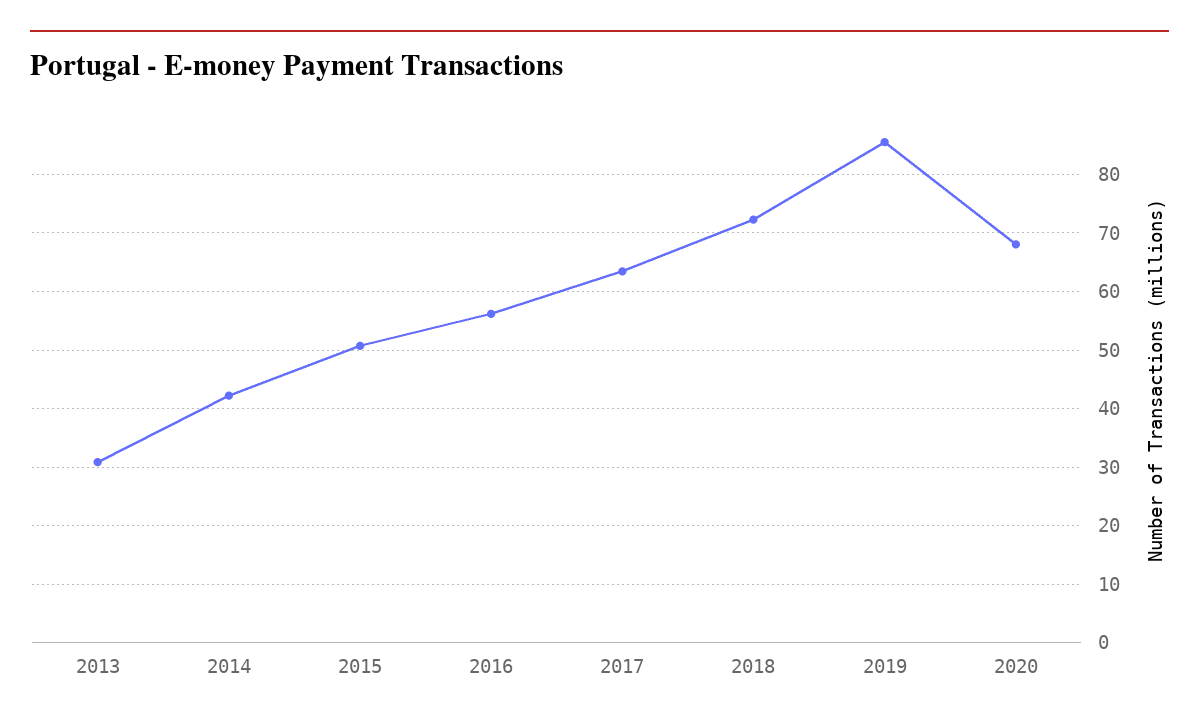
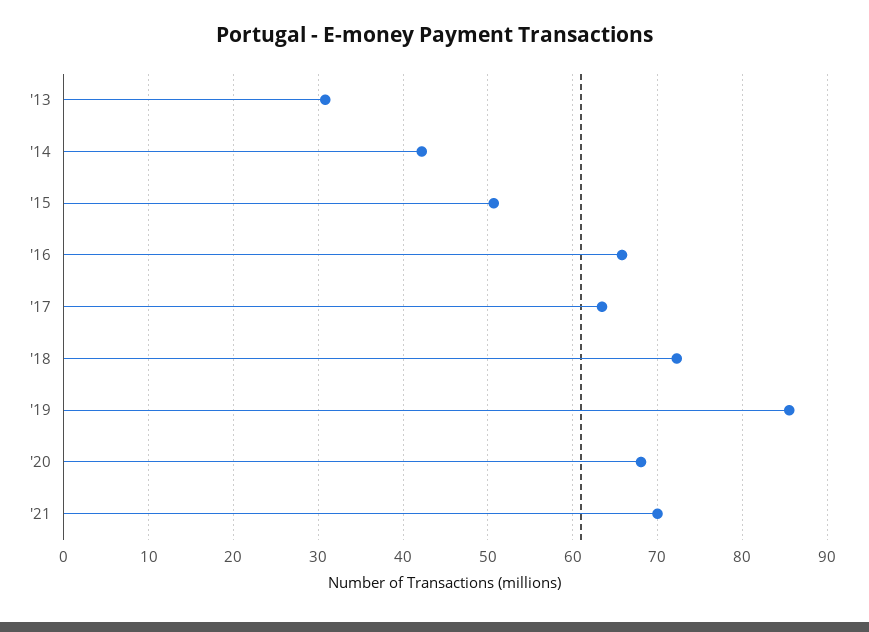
2016: 56 -> 66
'21: none -> 70

